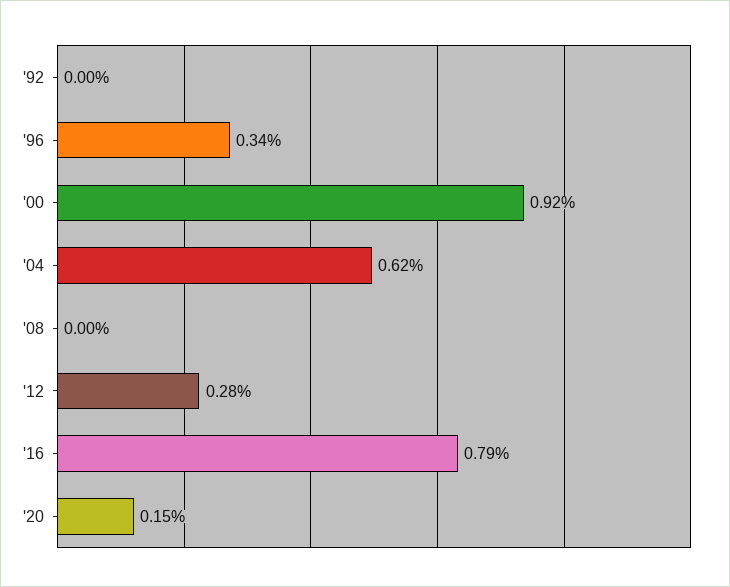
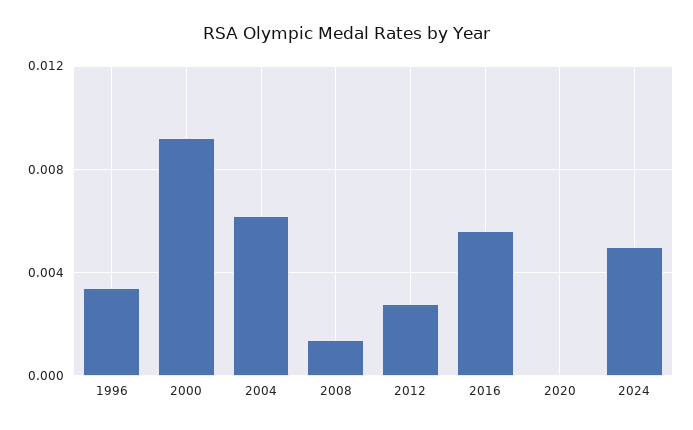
'92: 0 -> none
'08: 0 -> 0.0015
'16: 0.0079 -> 0.0055
'20: 0.0015 -> 0
2024: none -> 0.005

